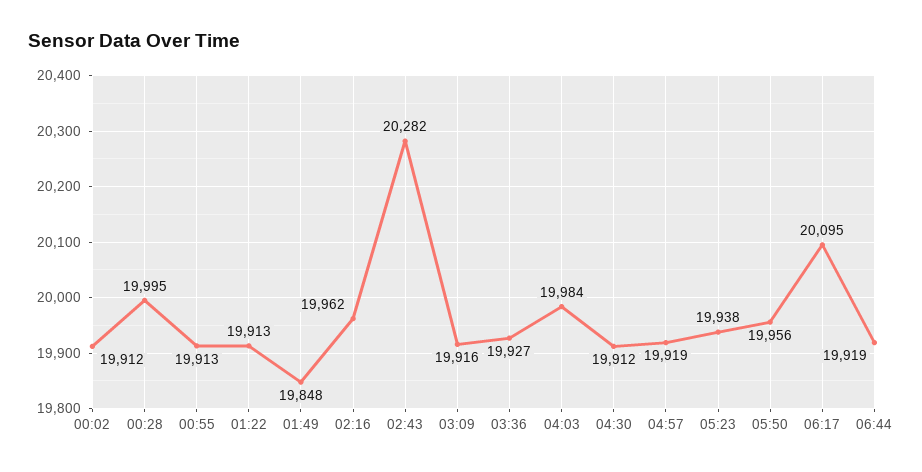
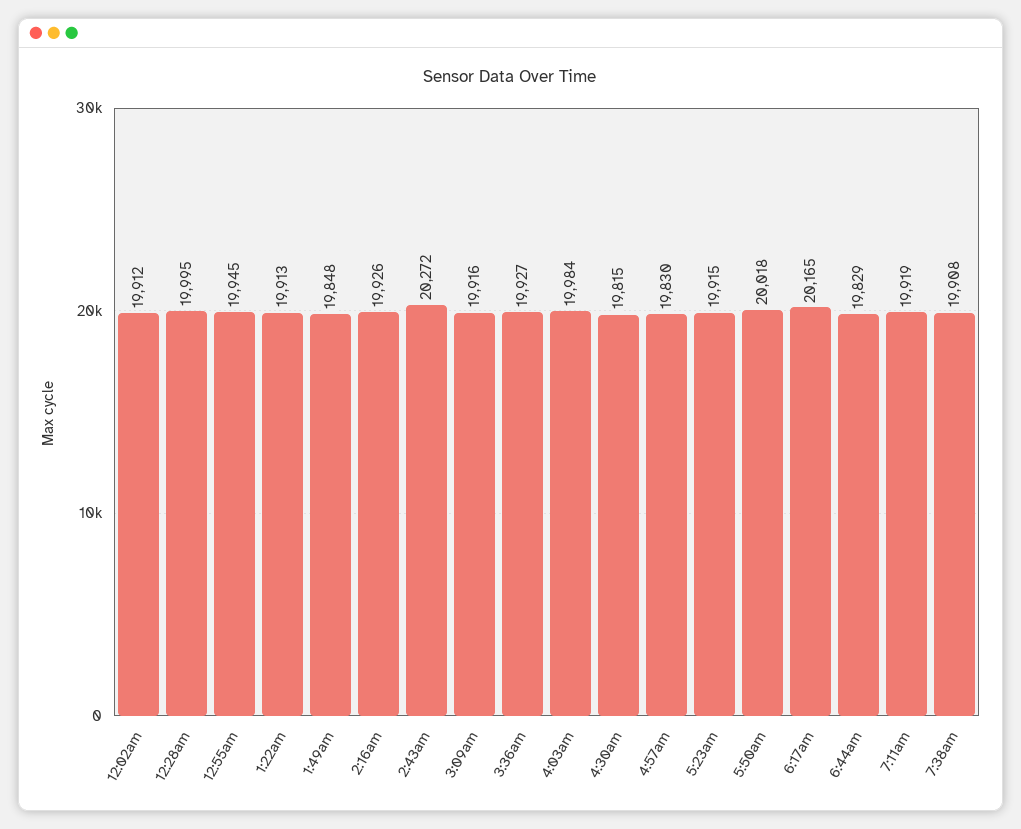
00:55: 19913 -> 19945
02:16: 19962 -> 19926
02:43: 20282 -> 20272
04:30: 19912 -> 19815
04:57: 19919 -> 19830
05:23: 19938 -> 19915
05:50: 19956 -> 20018
06:17: 20095 -> 20165
06:44: 19919 -> 19829
7:11am: none -> 19919
7:38am: none -> 19908

